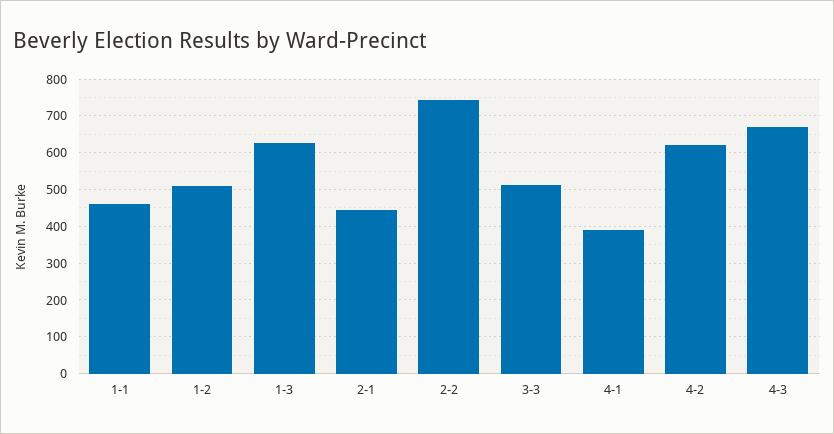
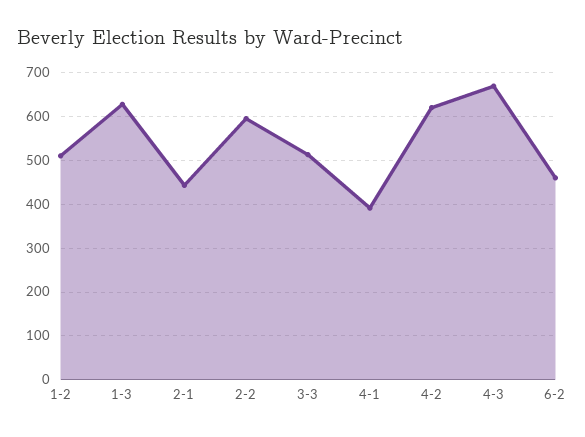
1-1: 460 -> none
2-2: 740 -> 600
6-2: none -> 460

